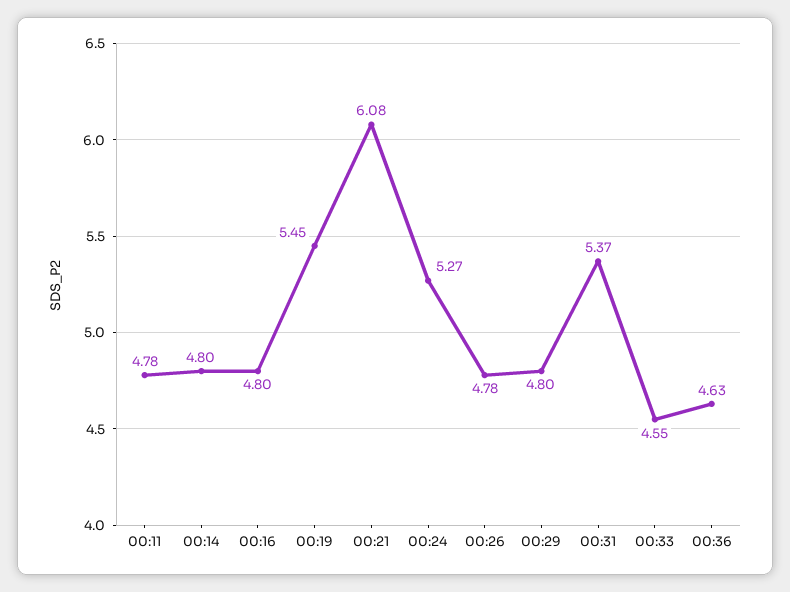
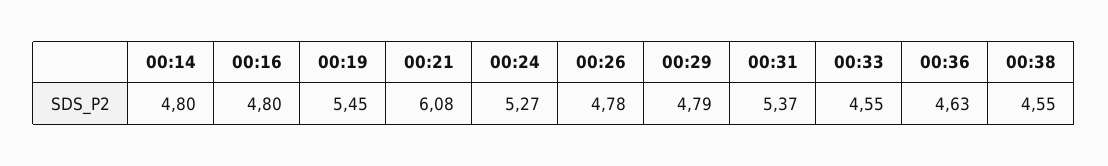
00:11: 4.78 -> none
00:29: 4.8 -> 4.79
00:38: none -> 4.55

